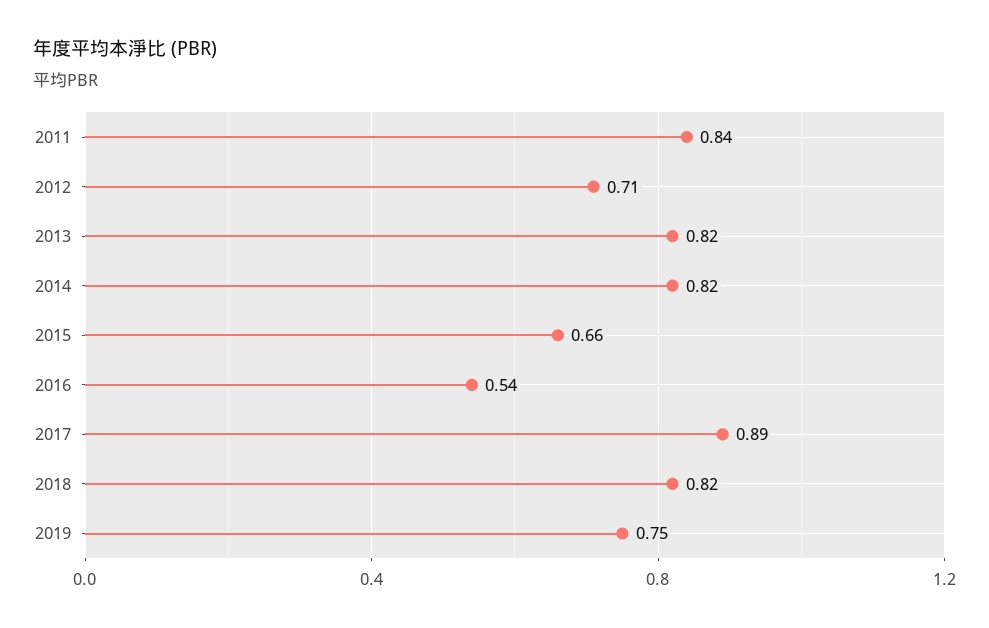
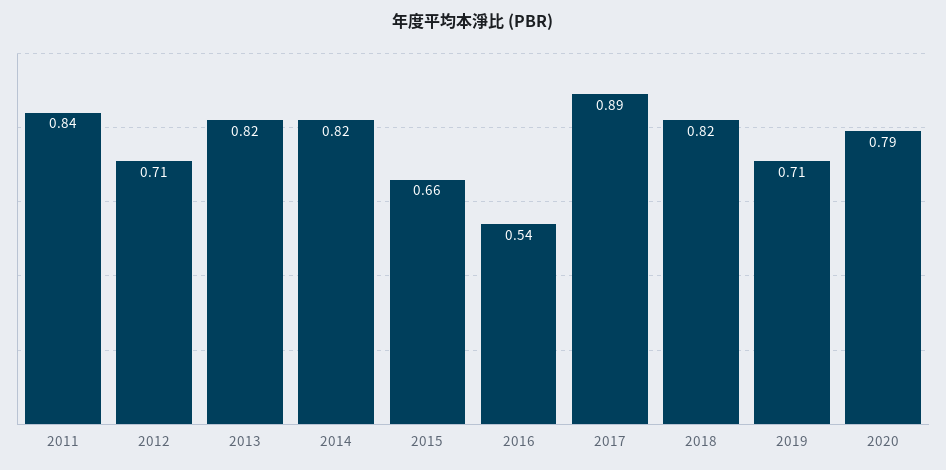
2019: 0.75 -> 0.71
2020: none -> 0.79

